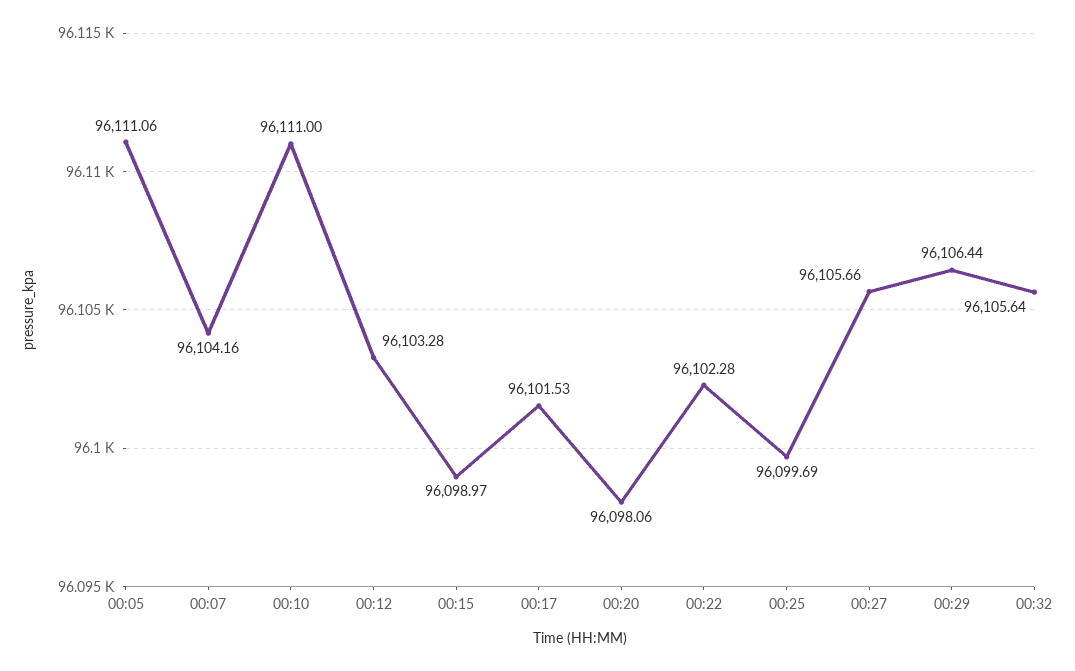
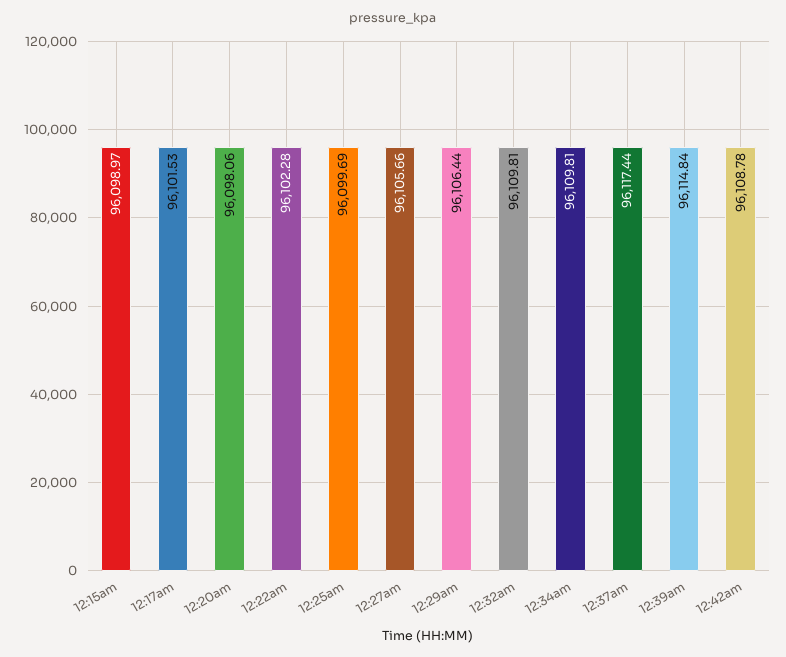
00:05: 96111.06 -> none
00:07: 96104.16 -> none
00:10: 96111 -> none
00:12: 96103.28 -> none
00:32: 96105.64 -> 96109.81
12:34am: none -> 96109.81
12:37am: none -> 96117.44
12:39am: none -> 96114.84
12:42am: none -> 96108.78

